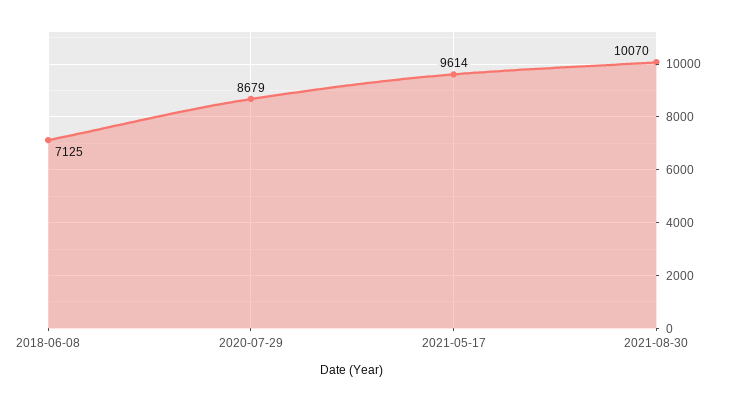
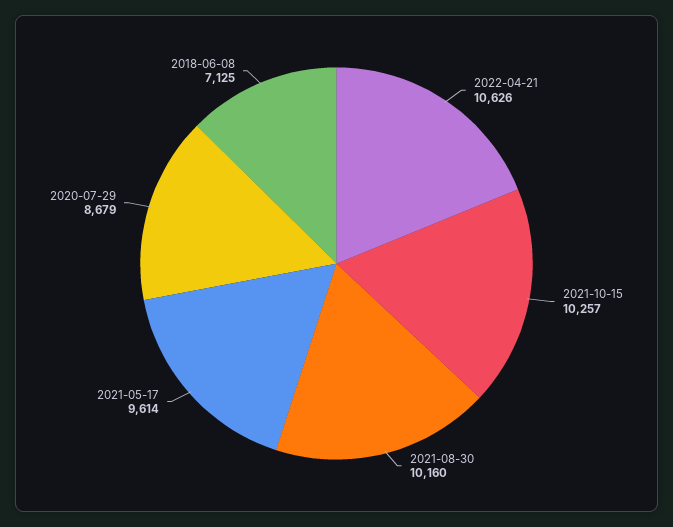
2021-08-30: 10070 -> 10160
2022-04-21: none -> 10626
2021-10-15: none -> 10257

